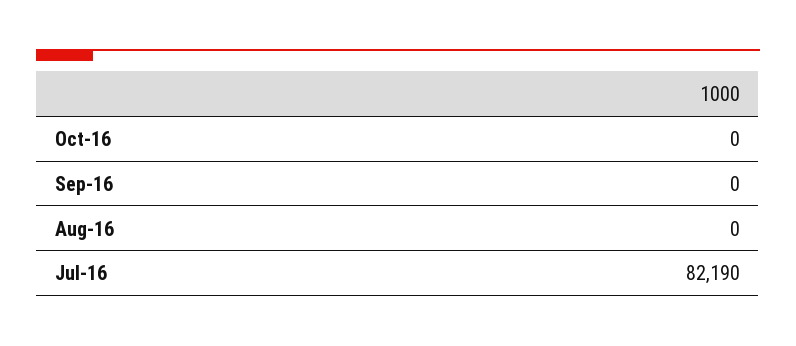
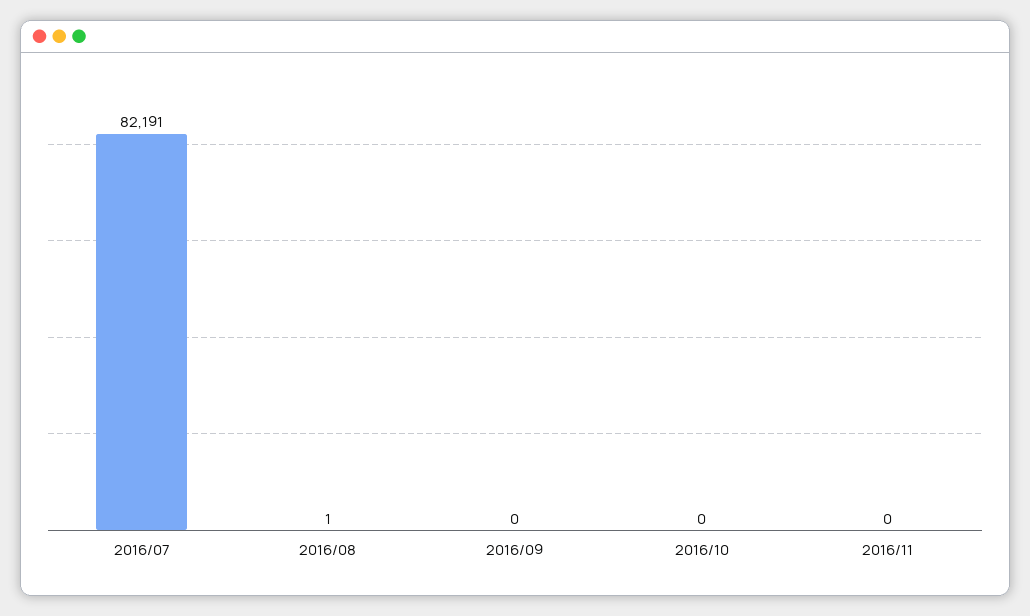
Aug-16: 0 -> 1
Jul-16: 82190 -> 82191
2016/11: none -> 0

